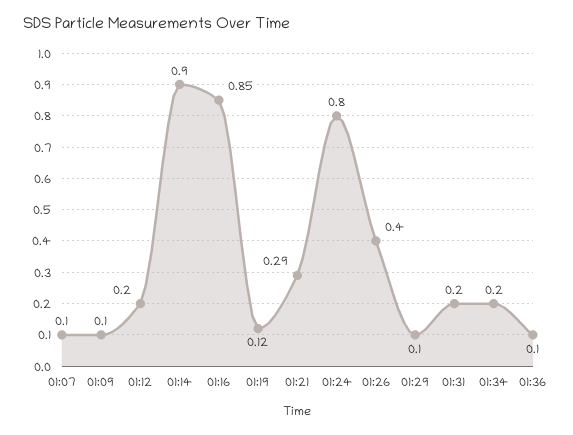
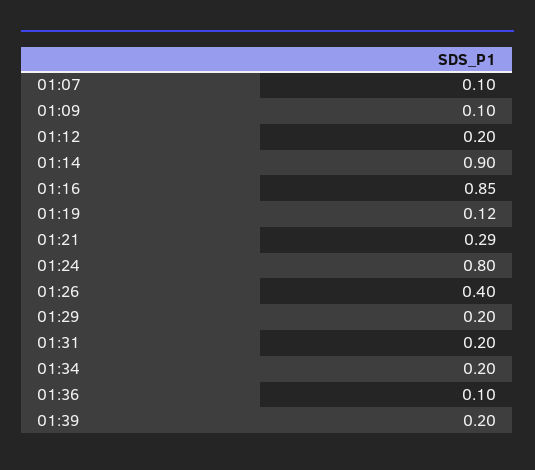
01:29: 0.1 -> 0.2
01:39: none -> 0.2

